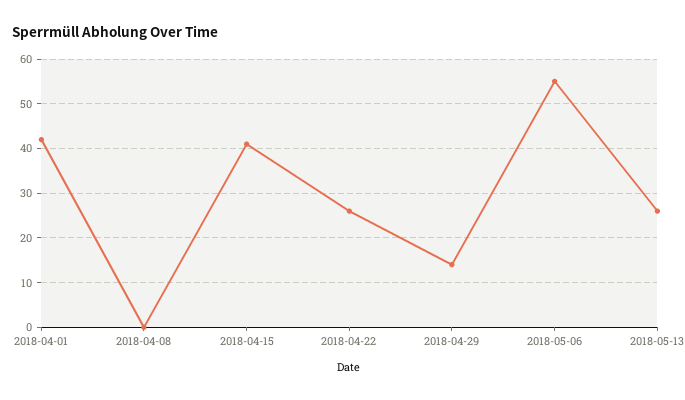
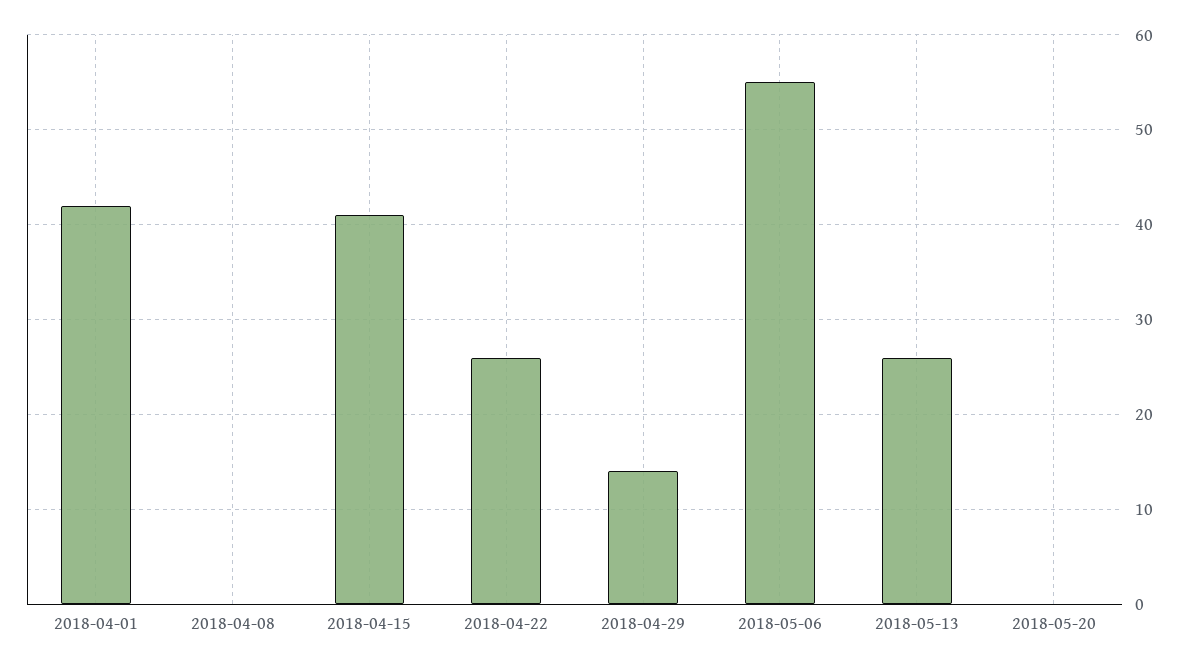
2018-05-20: none -> 0

